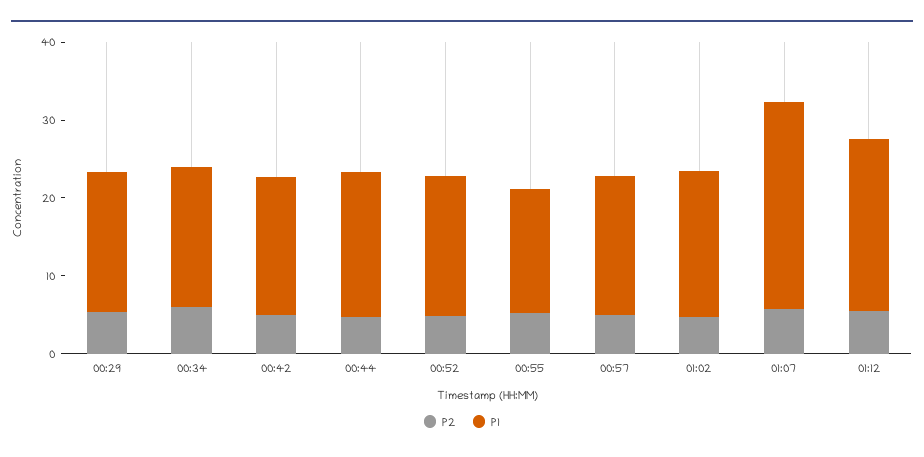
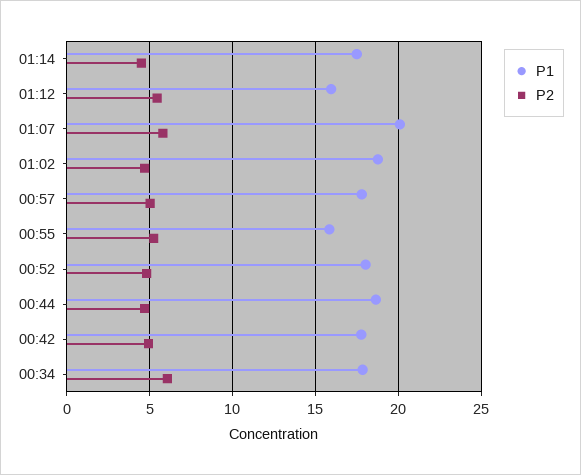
P2, 00:29: 6 -> none
P1, 00:29: 18 -> none
P1, 01:07: 26 -> 20
P1, 01:12: 22 -> 16
P1, 01:14: none -> 17.5
P2, 01:14: none -> 4.5

